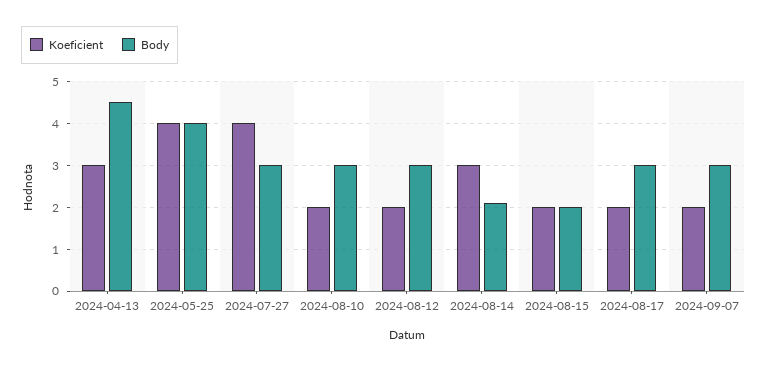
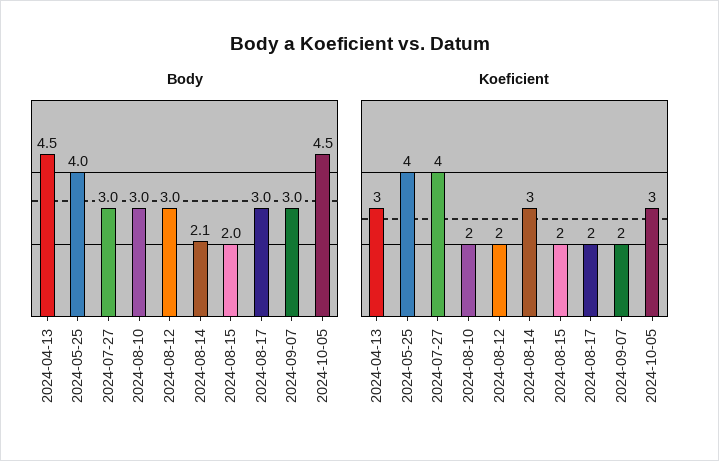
Body, 2024-10-05: none -> 4.5
Koeficient, 2024-10-05: none -> 3

